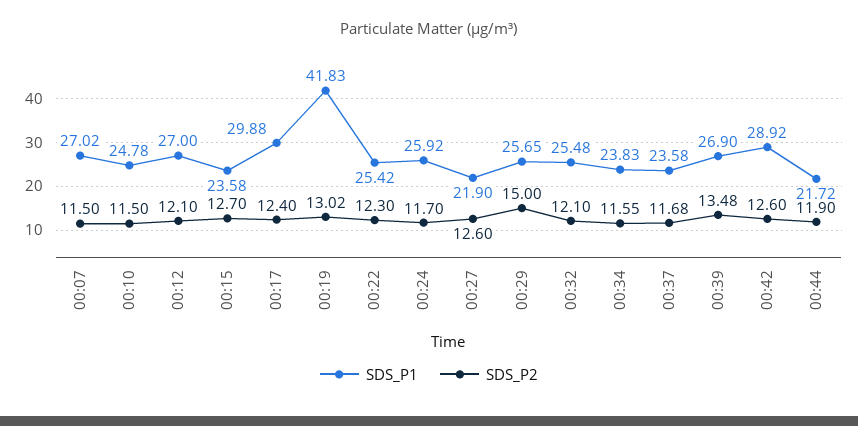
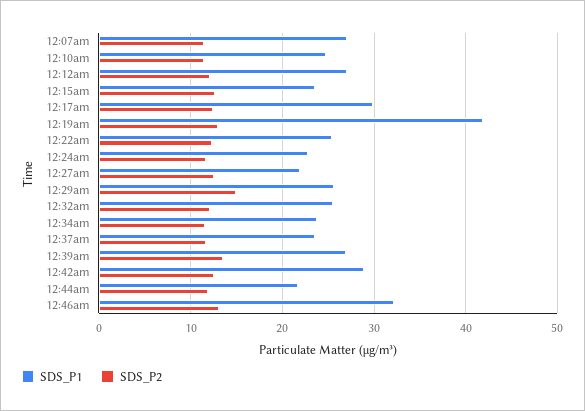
SDS_P1, 00:24: 25.92 -> 23
SDS_P1, 12:46am: none -> 32
SDS_P2, 12:46am: none -> 13

